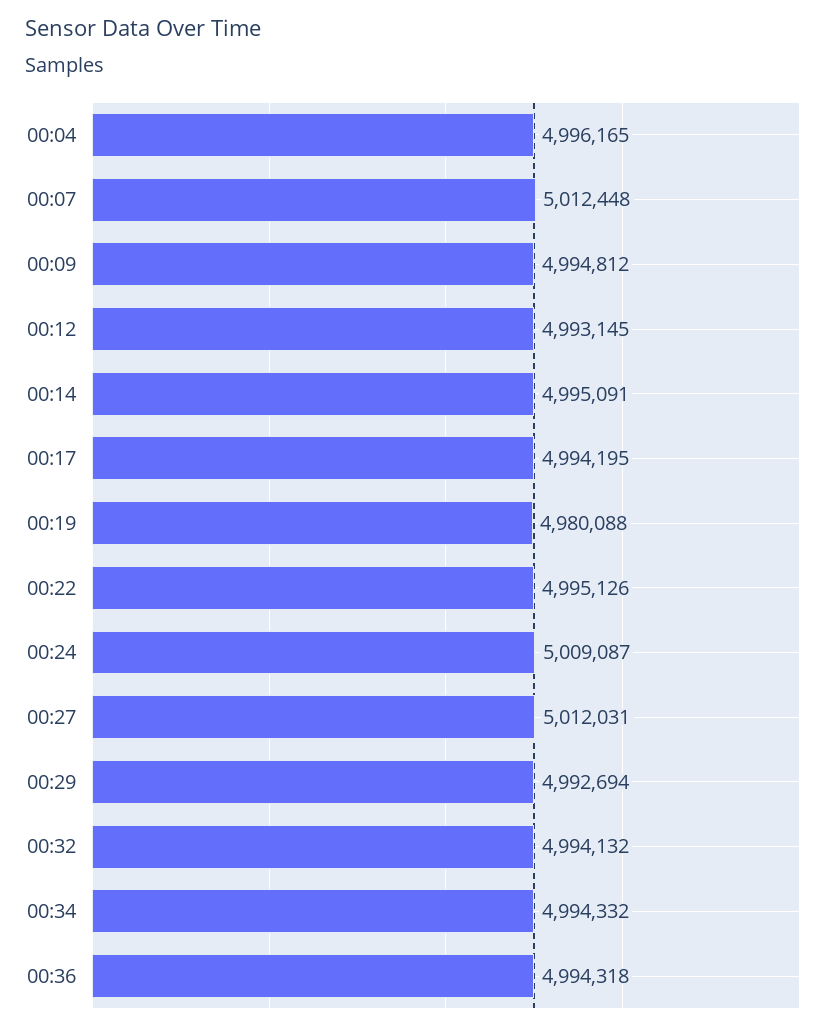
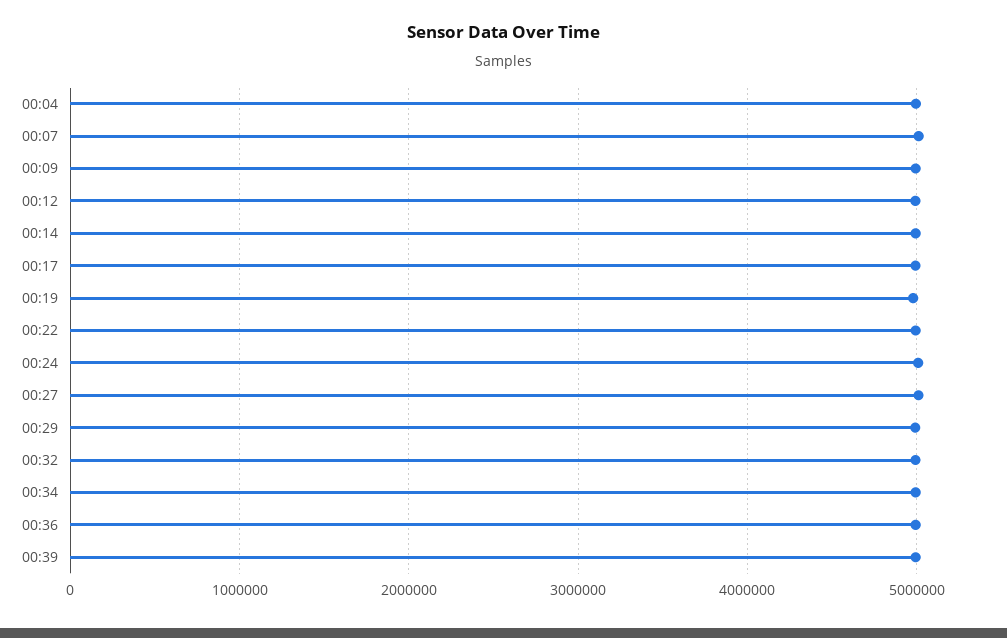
00:39: none -> 5000000

